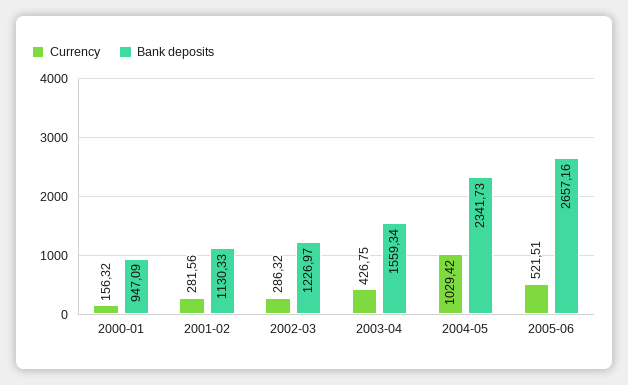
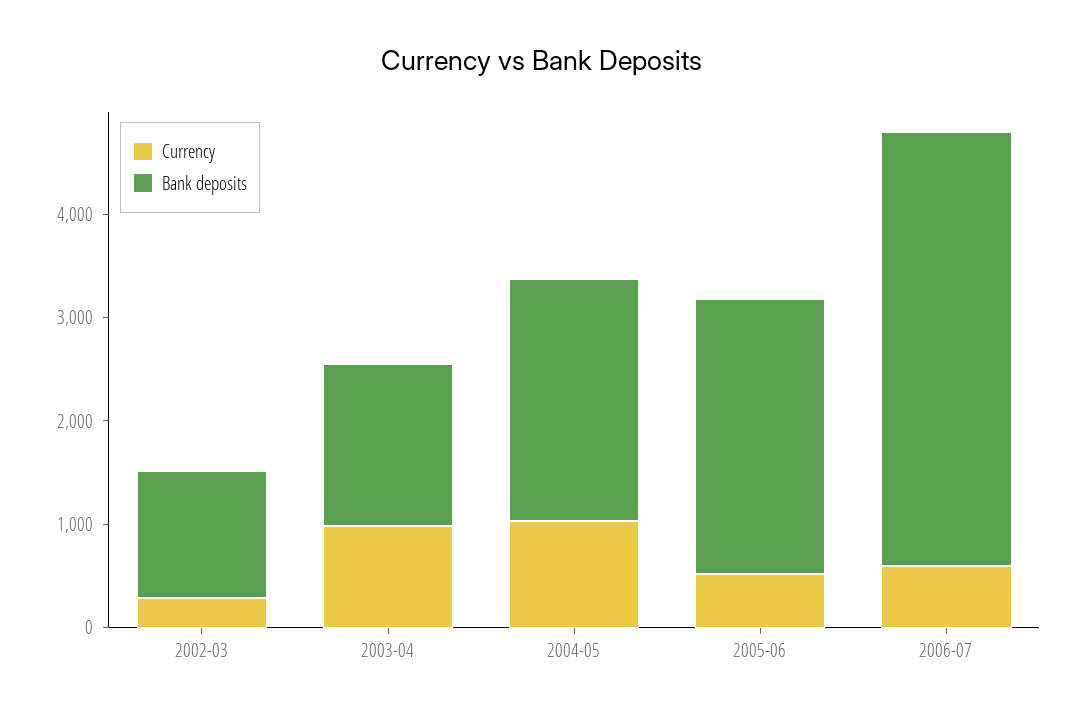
Currency, 2000-01: 156.32 -> none
Bank deposits, 2000-01: 947.09 -> none
Currency, 2001-02: 281.56 -> none
Bank deposits, 2001-02: 1130.33 -> none
Currency, 2003-04: 426.75 -> 1000
Currency, 2006-07: none -> 600
Bank deposits, 2006-07: none -> 4200

